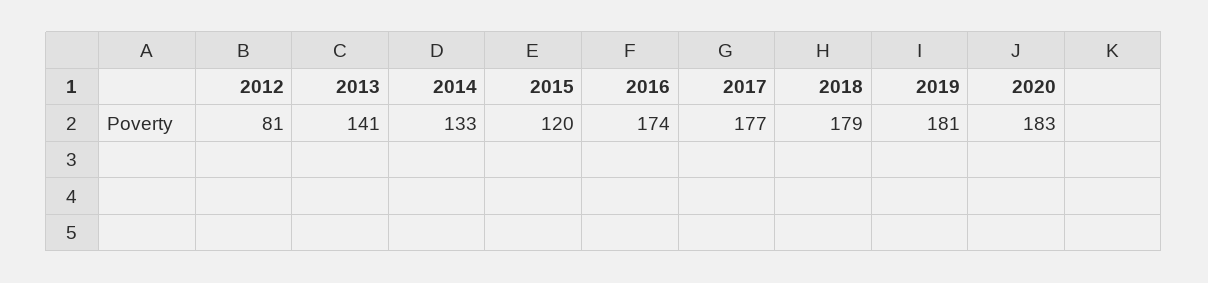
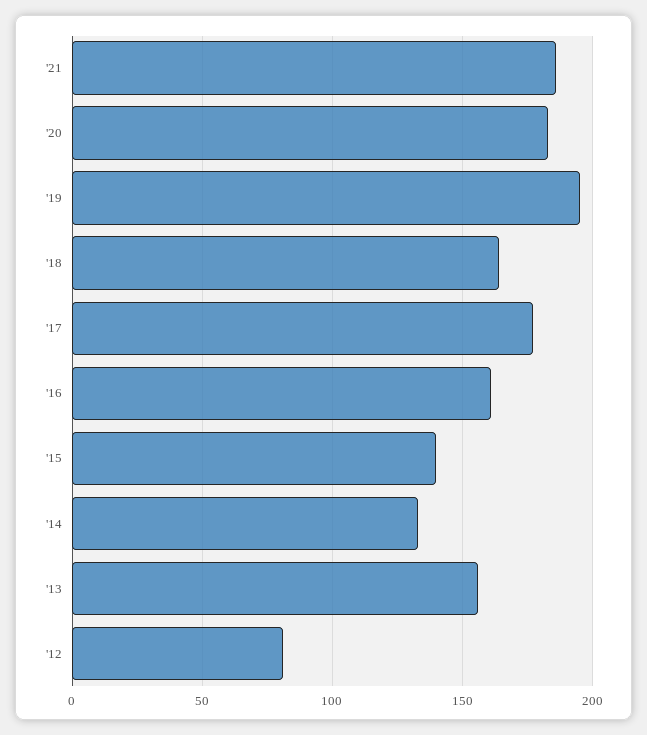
2013: 141 -> 155
2015: 120 -> 140
2016: 174 -> 160
2018: 179 -> 165
2019: 181 -> 195
'21: none -> 185

